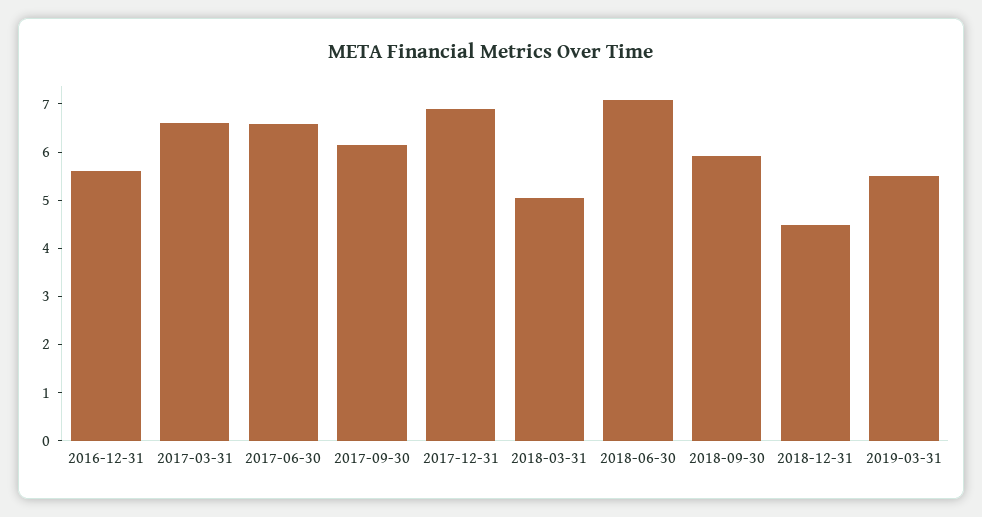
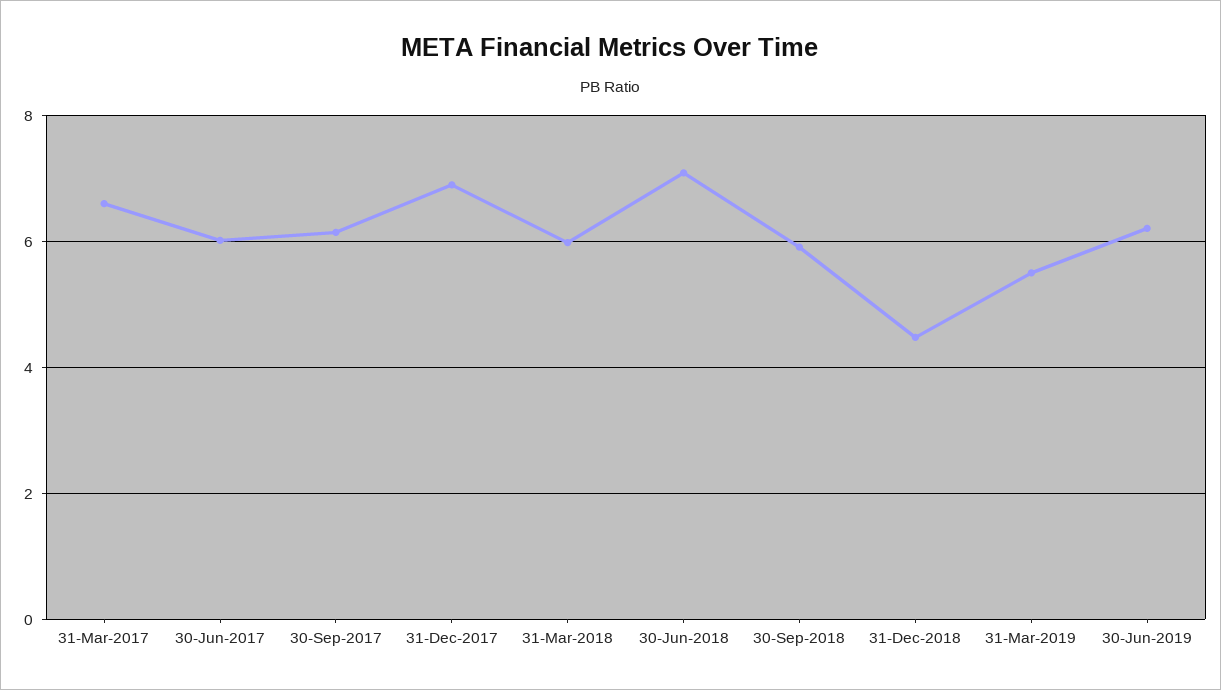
2016-12-31: 5.6 -> none
2017-06-30: 6.6 -> 6
2018-03-31: 5 -> 6
30-Jun-2019: none -> 6.2

